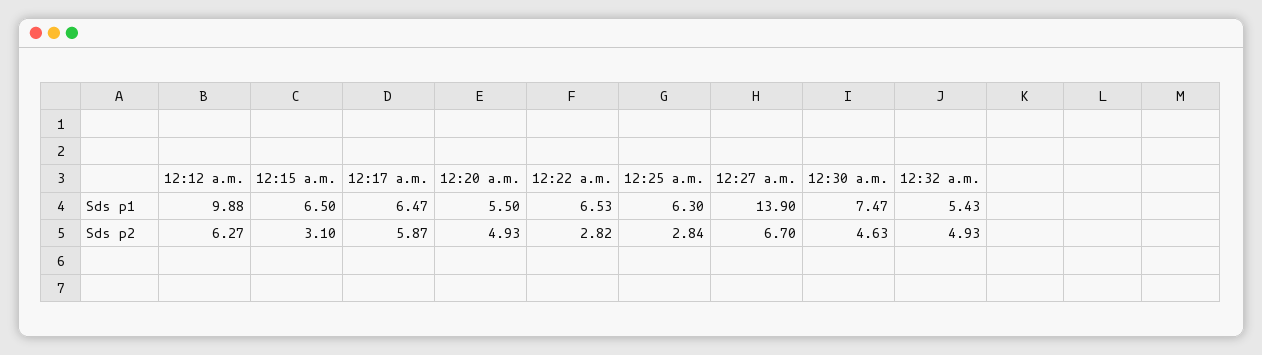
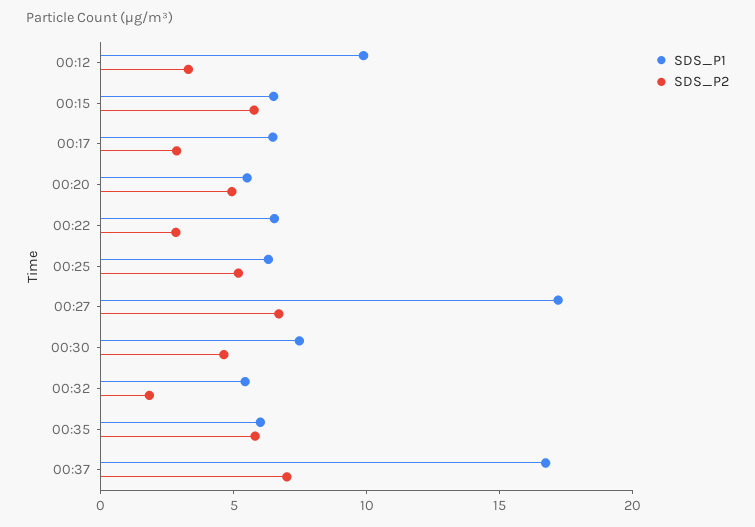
Sds p1, 12:27 a.m.: 13.9 -> 17
Sds p2, 12:12 a.m.: 6.27 -> 3
Sds p2, 12:15 a.m.: 3.1 -> 6
Sds p2, 12:17 a.m.: 5.87 -> 3
Sds p2, 12:25 a.m.: 2.84 -> 5
Sds p2, 12:32 a.m.: 4.93 -> 2
Sds p1, 00:35: none -> 6
Sds p2, 00:35: none -> 6
Sds p1, 00:37: none -> 17
Sds p2, 00:37: none -> 7

